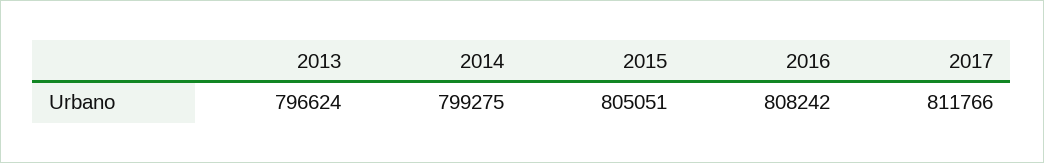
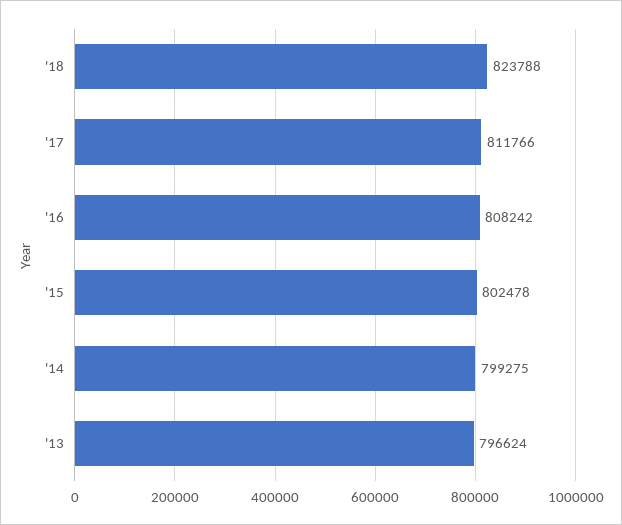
2015: 805051 -> 802478
'18: none -> 823788

